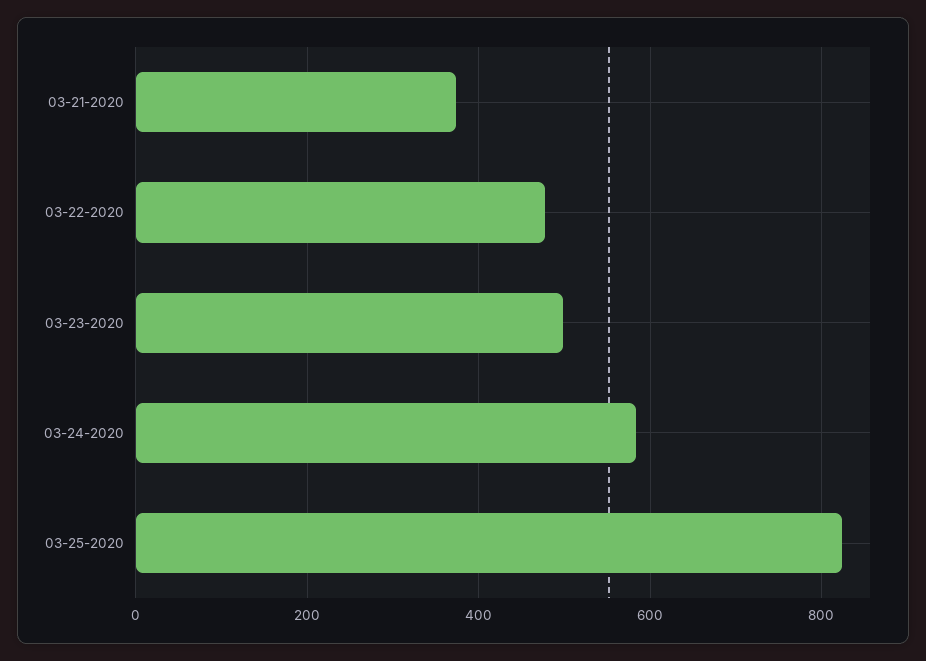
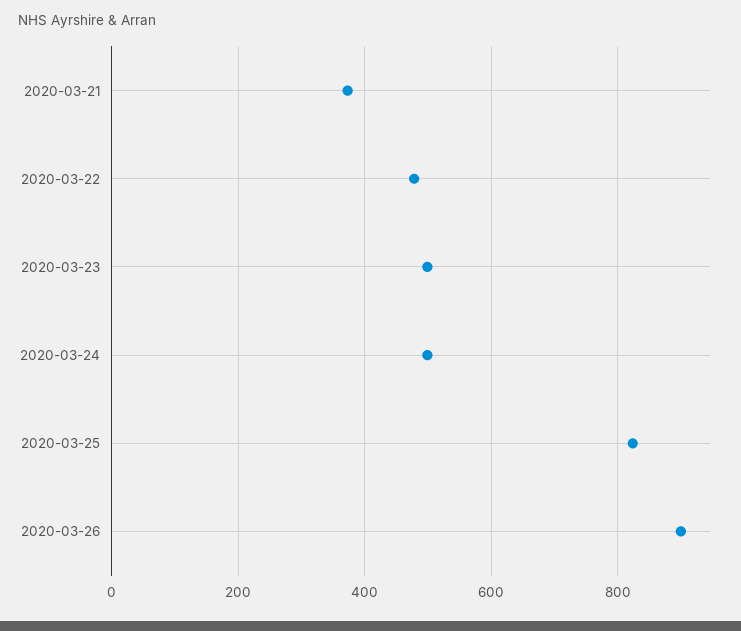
03-24-2020: 580 -> 500
2020-03-26: none -> 900

